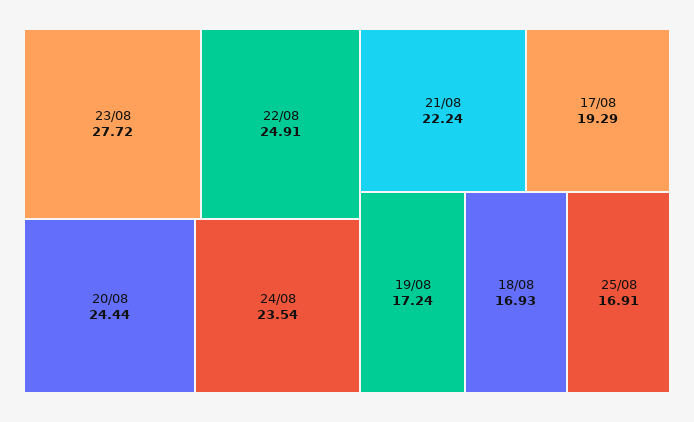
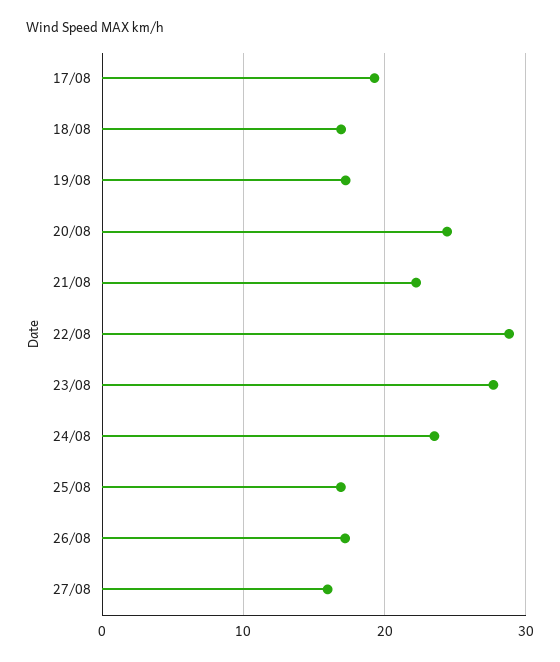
22/08: 24.91 -> 29
26/08: none -> 17
27/08: none -> 16

